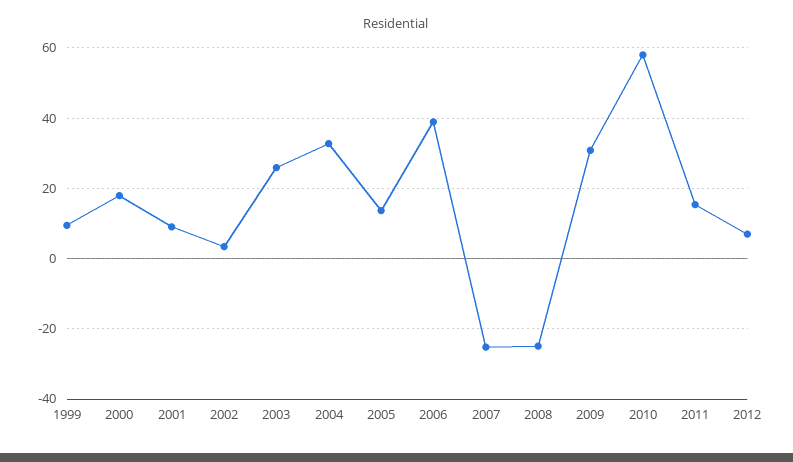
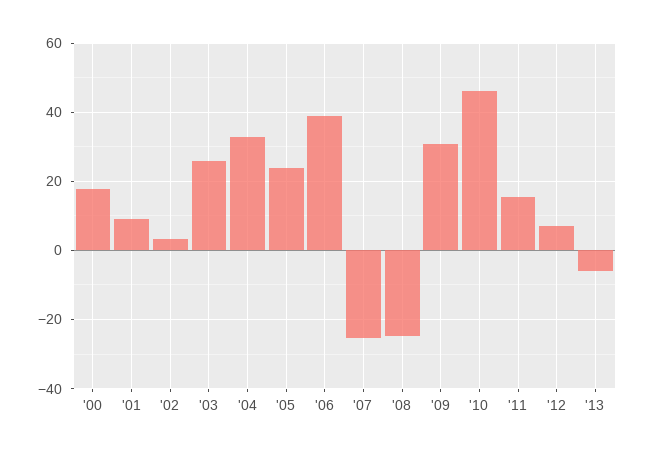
1999: 10 -> none
2005: 14 -> 24
2010: 58 -> 46
'13: none -> -6

